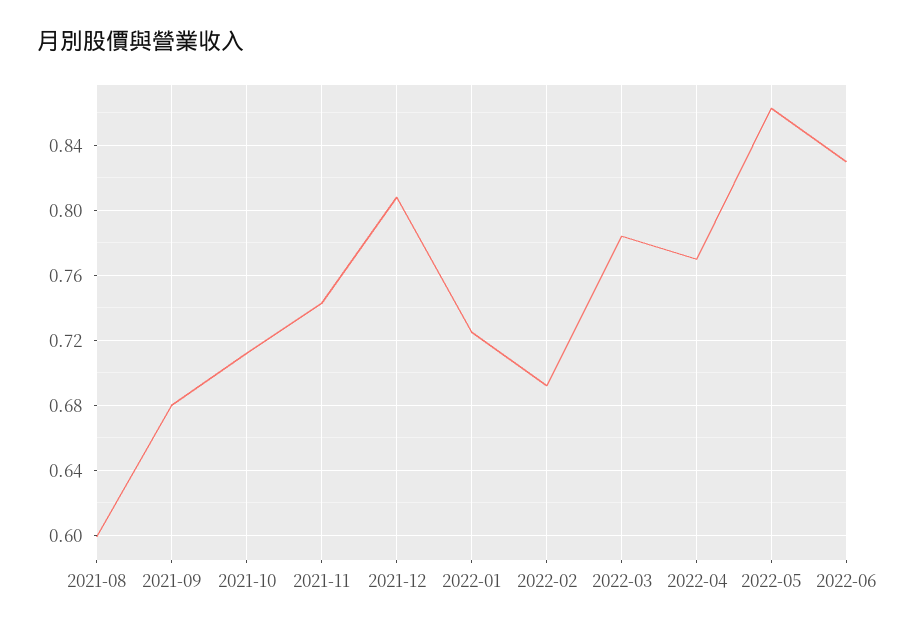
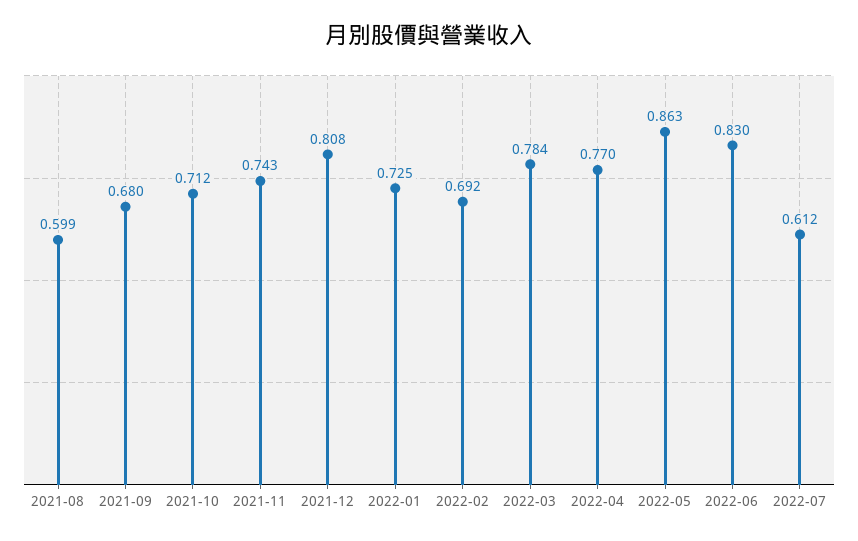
2022-07: none -> 0.612

